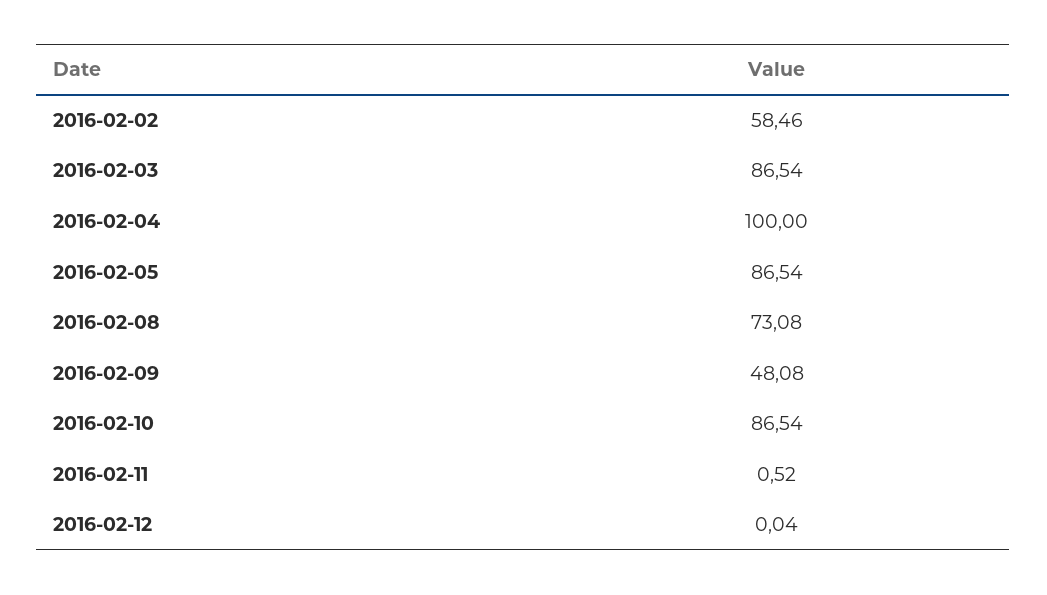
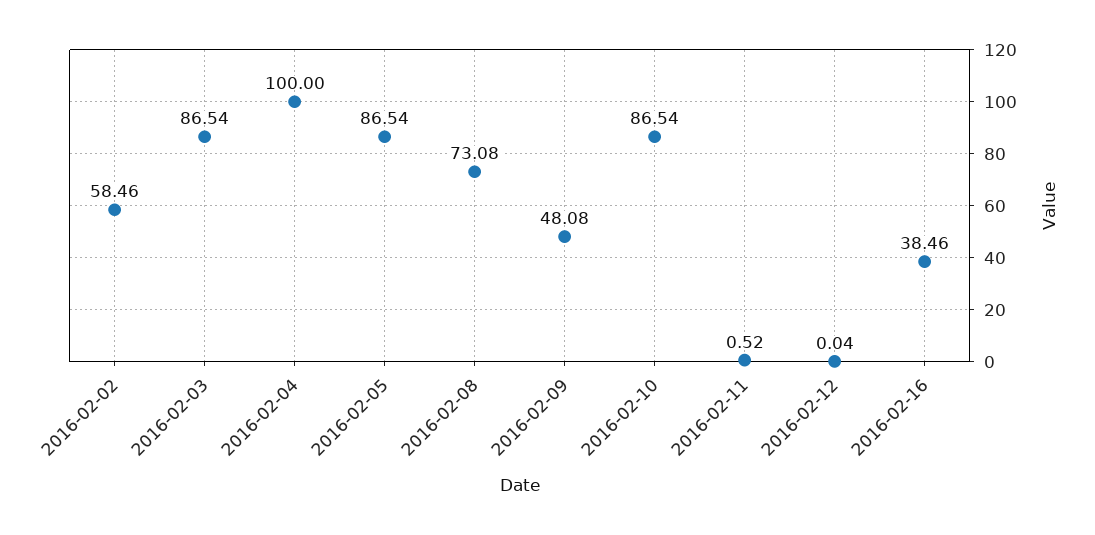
2016-02-16: none -> 38.46

